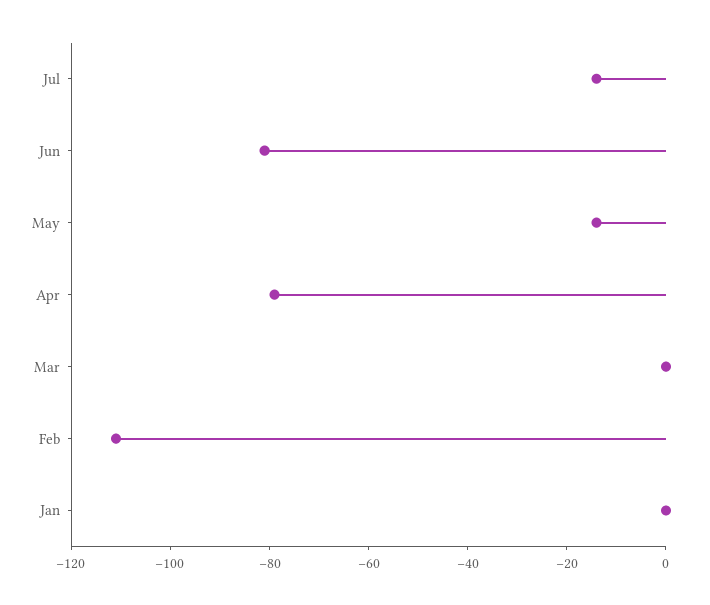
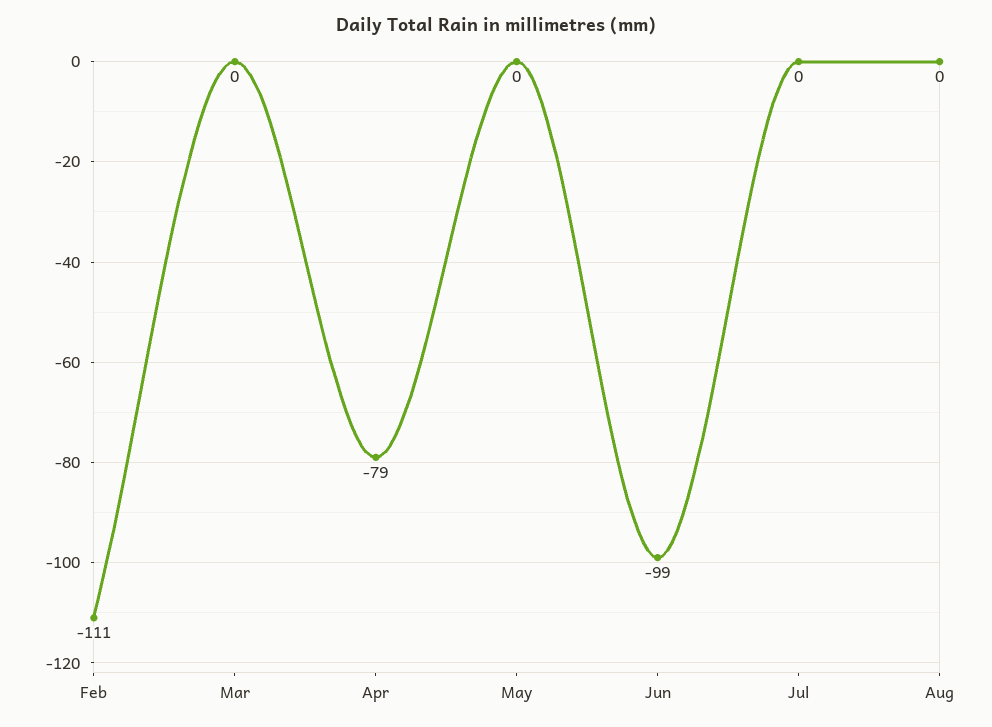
Jul: -15 -> 0
Jun: -80 -> -99
May: -15 -> 0
Jan: 0 -> none
Aug: none -> 0

